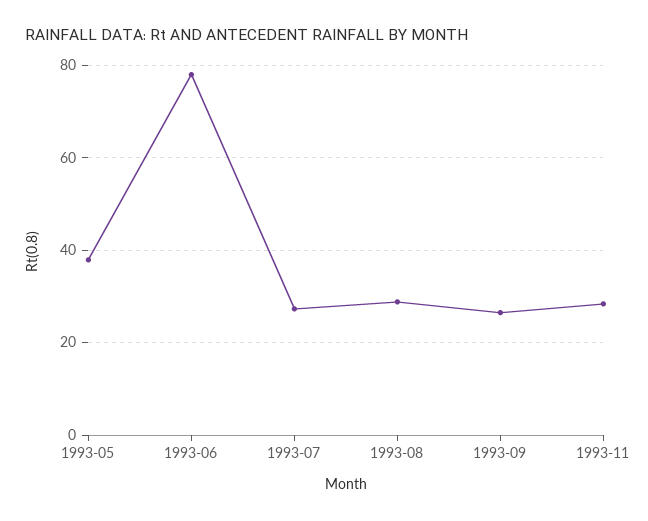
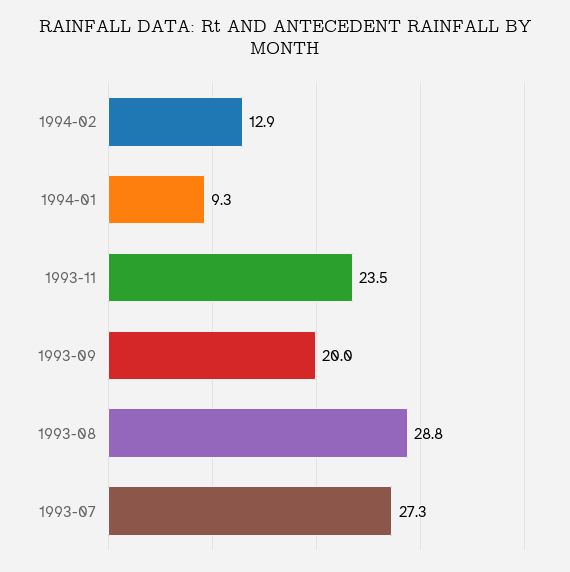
1993-05: 38 -> none
1993-06: 78 -> none
1993-09: 26 -> 20
1993-11: 28 -> 23.5
1994-02: none -> 12.9
1994-01: none -> 9.3

